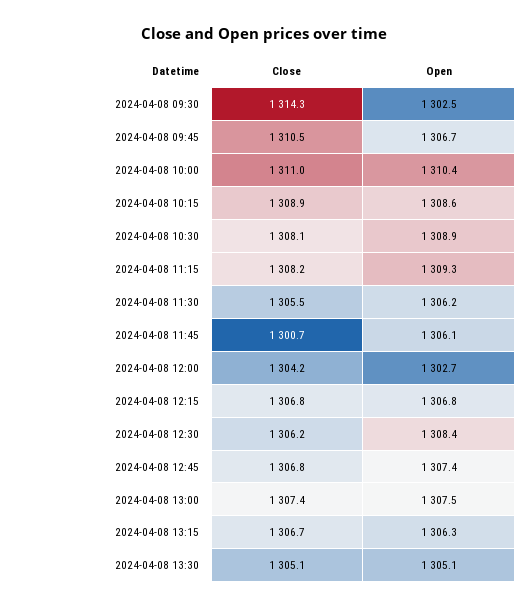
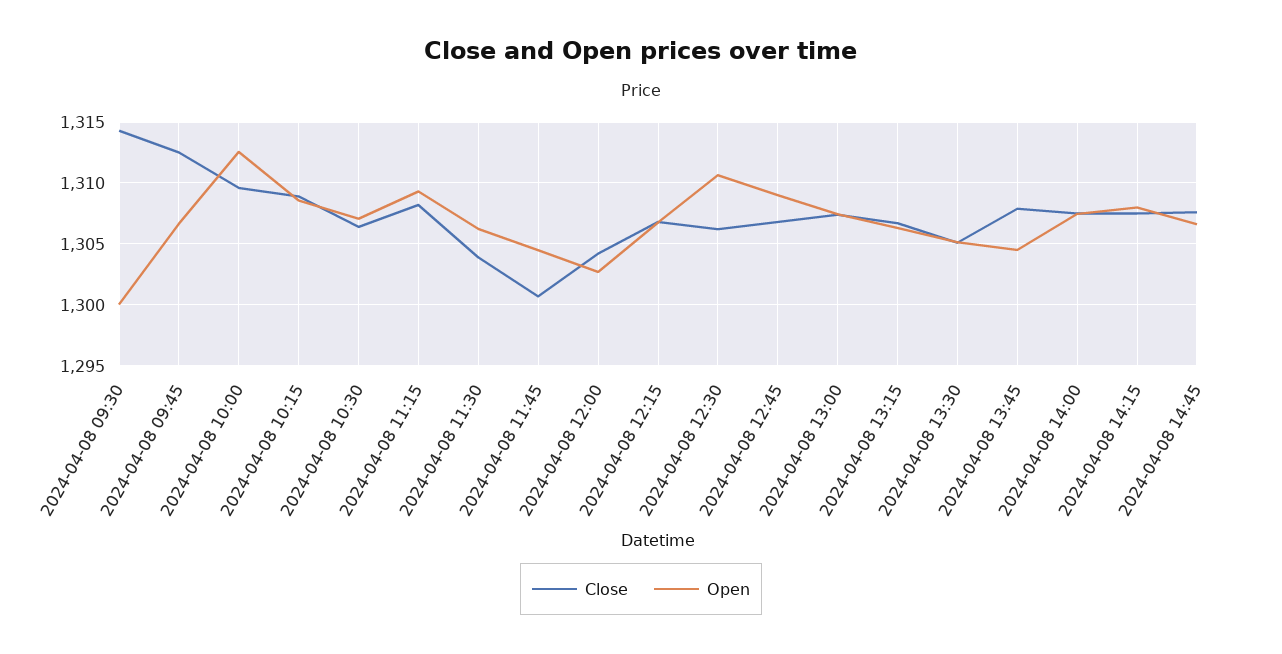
Open, 2024-04-08 09:30: 1302.5 -> 1300
Close, 2024-04-08 09:45: 1310.5 -> 1312.5
Close, 2024-04-08 10:00: 1311 -> 1309.5
Open, 2024-04-08 10:00: 1310.4 -> 1312.5
Close, 2024-04-08 10:30: 1308.1 -> 1306.5
Open, 2024-04-08 10:30: 1308.9 -> 1307
Close, 2024-04-08 11:30: 1305.5 -> 1304
Open, 2024-04-08 11:45: 1306.1 -> 1304.5
Open, 2024-04-08 12:30: 1308.4 -> 1310.5
Open, 2024-04-08 12:45: 1307.4 -> 1309
Close, 2024-04-08 13:45: none -> 1308
Open, 2024-04-08 13:45: none -> 1304.5
Close, 2024-04-08 14:00: none -> 1307.5
Open, 2024-04-08 14:00: none -> 1307.5
Close, 2024-04-08 14:15: none -> 1307.5
Open, 2024-04-08 14:15: none -> 1308
Close, 2024-04-08 14:45: none -> 1307.5
Open, 2024-04-08 14:45: none -> 1306.5

